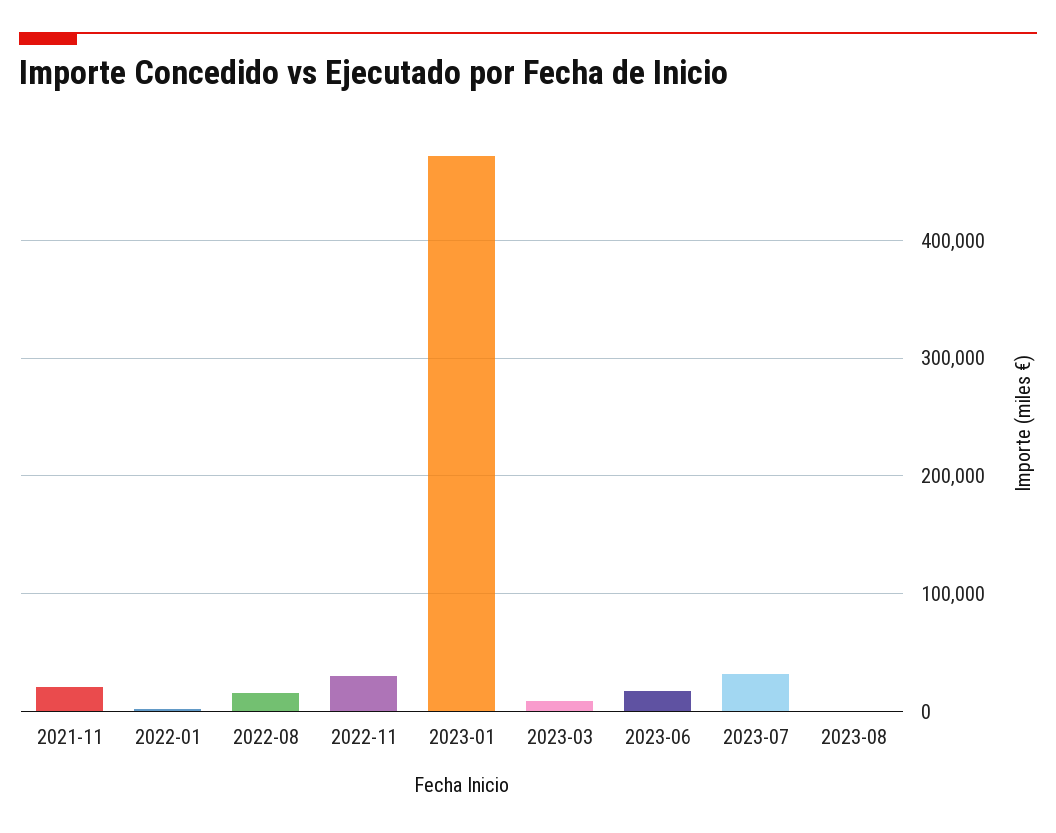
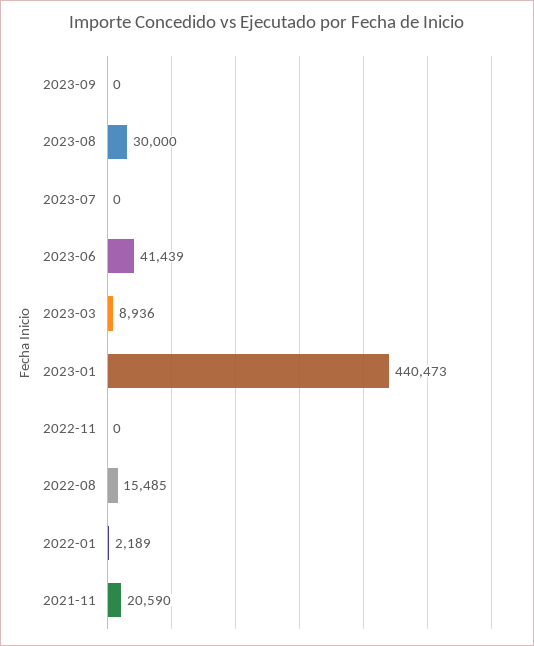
2022-11: 30000 -> 0
2023-01: 470000 -> 440473
2023-06: 20000 -> 41439
2023-07: 30000 -> 0
2023-08: 0 -> 30000
2023-09: none -> 0

